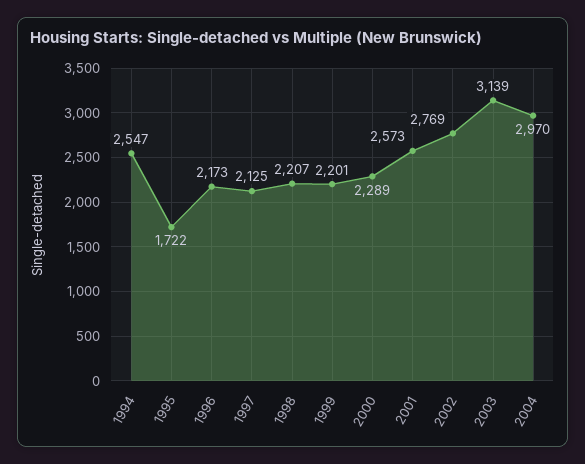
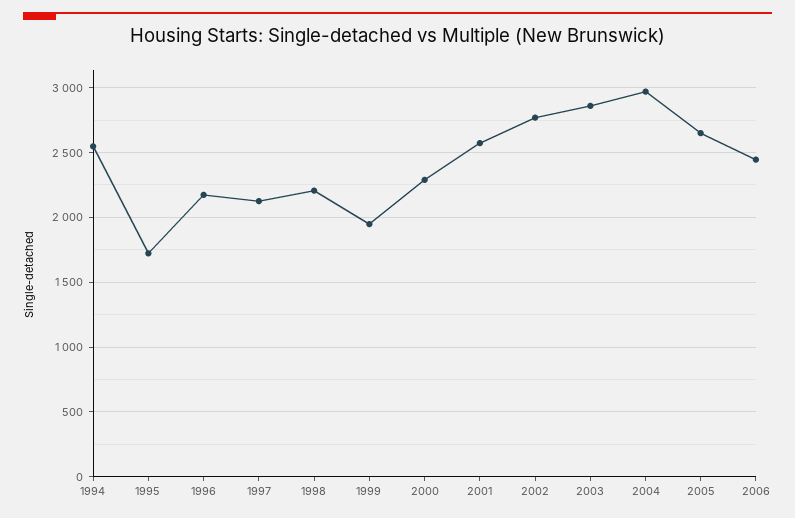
1999: 2201 -> 1950
2003: 3139 -> 2850
2005: none -> 2650
2006: none -> 2450

